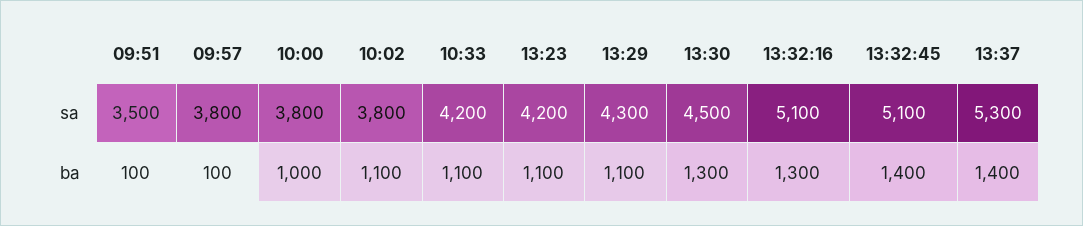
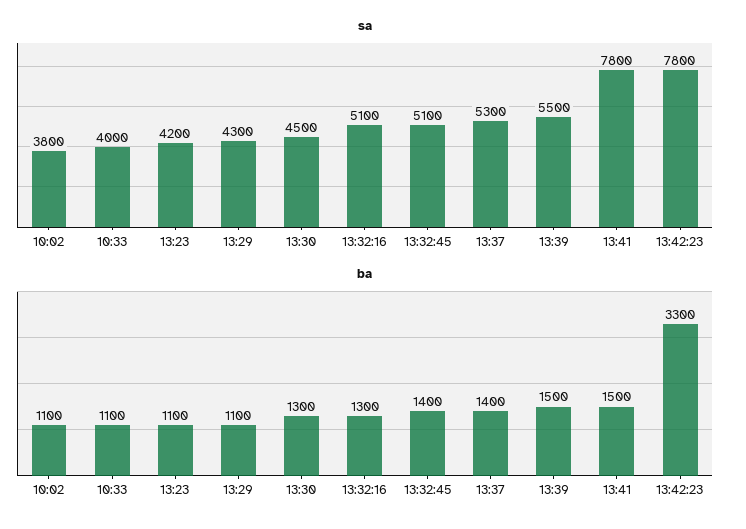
sa, 09:51: 3500 -> none
sa, 09:57: 3800 -> none
sa, 10:00: 3800 -> none
sa, 10:33: 4200 -> 4000
ba, 09:51: 100 -> none
ba, 09:57: 100 -> none
ba, 10:00: 1000 -> none
sa, 13:39: none -> 5500
sa, 13:41: none -> 7800
sa, 13:42:23: none -> 7800
ba, 13:39: none -> 1500
ba, 13:41: none -> 1500
ba, 13:42:23: none -> 3300

